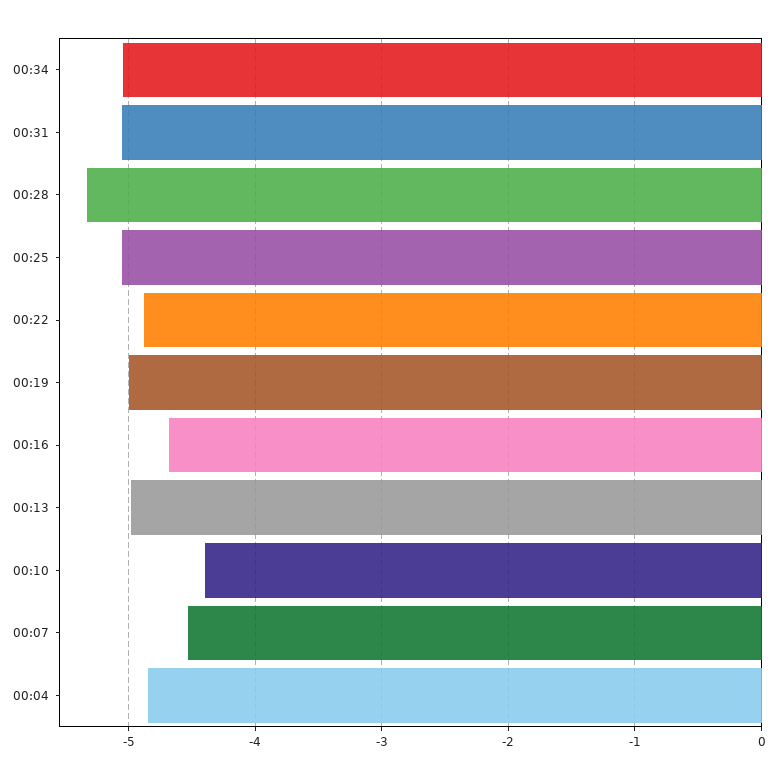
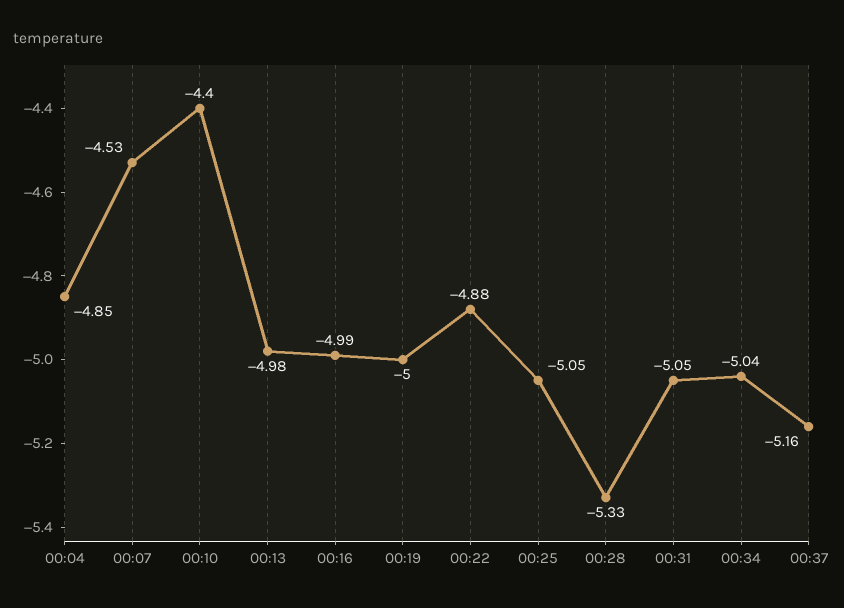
00:16: -4.7 -> -4.99
00:37: none -> -5.16

